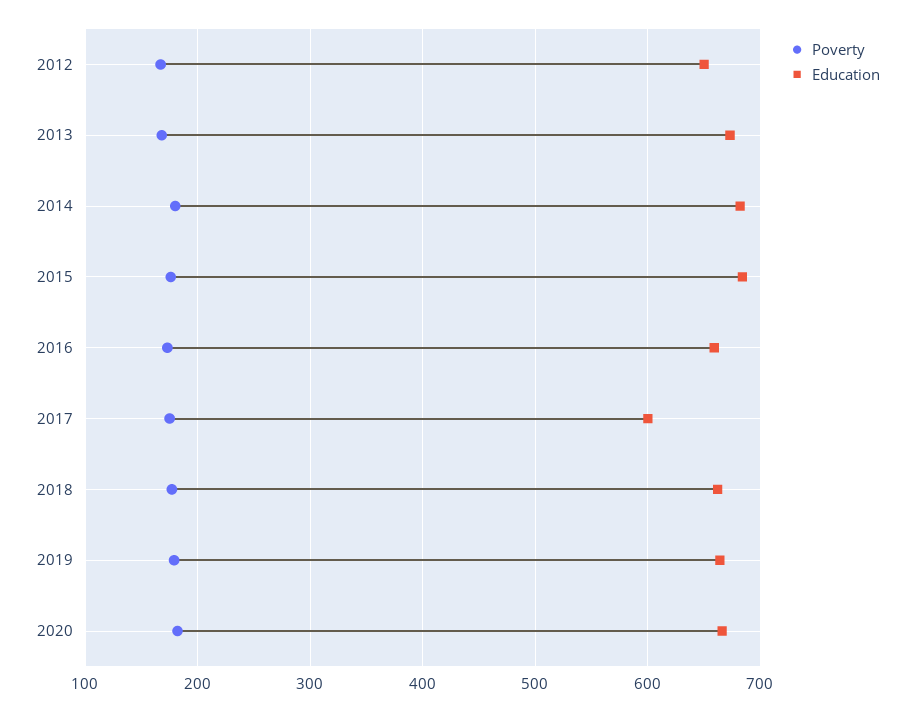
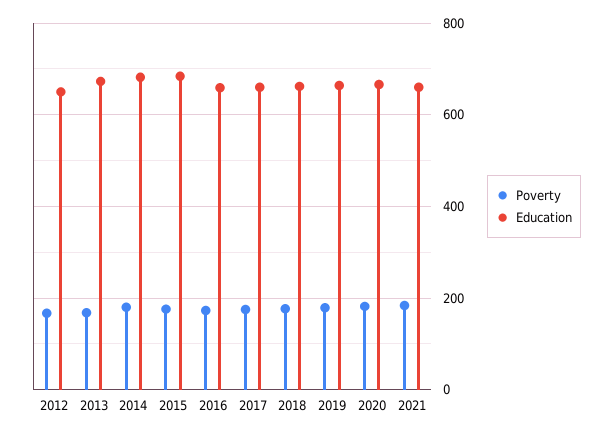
Education, 2017: 600 -> 660
Poverty, 2021: none -> 180
Education, 2021: none -> 660

